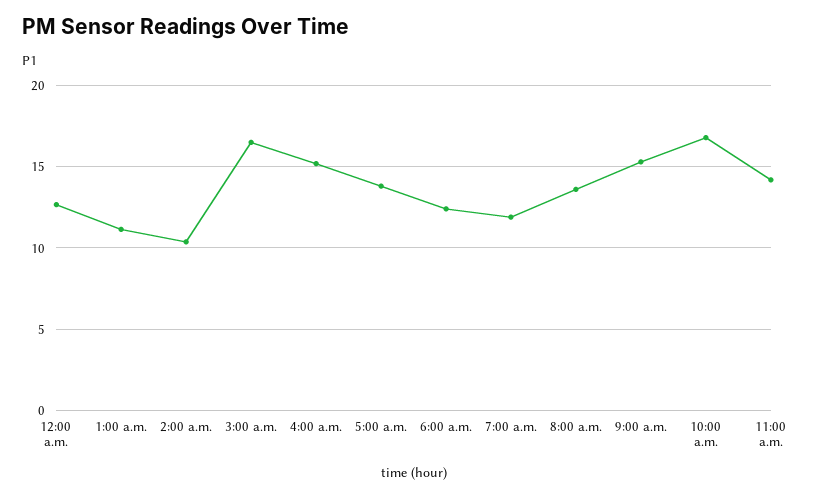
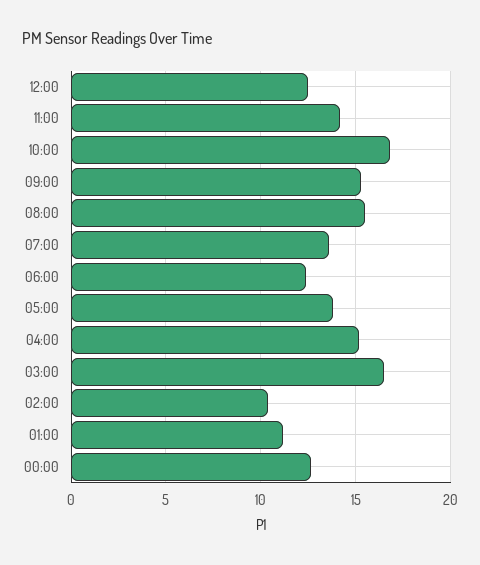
7:00 a.m.: 12 -> 13.5
8:00 a.m.: 13.5 -> 15.5
12:00: none -> 12.5

